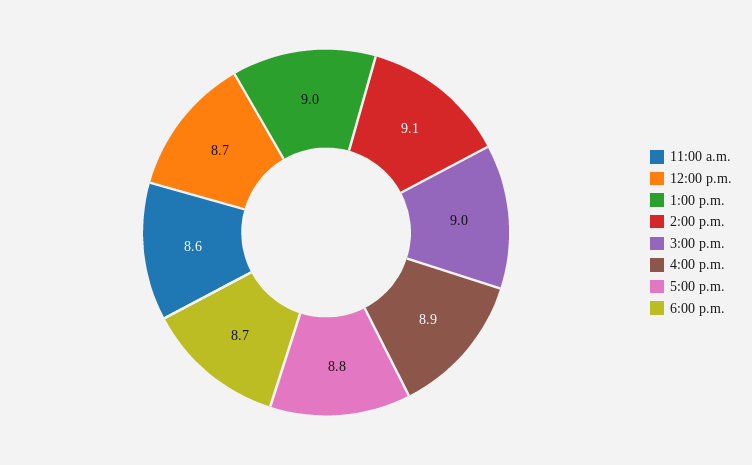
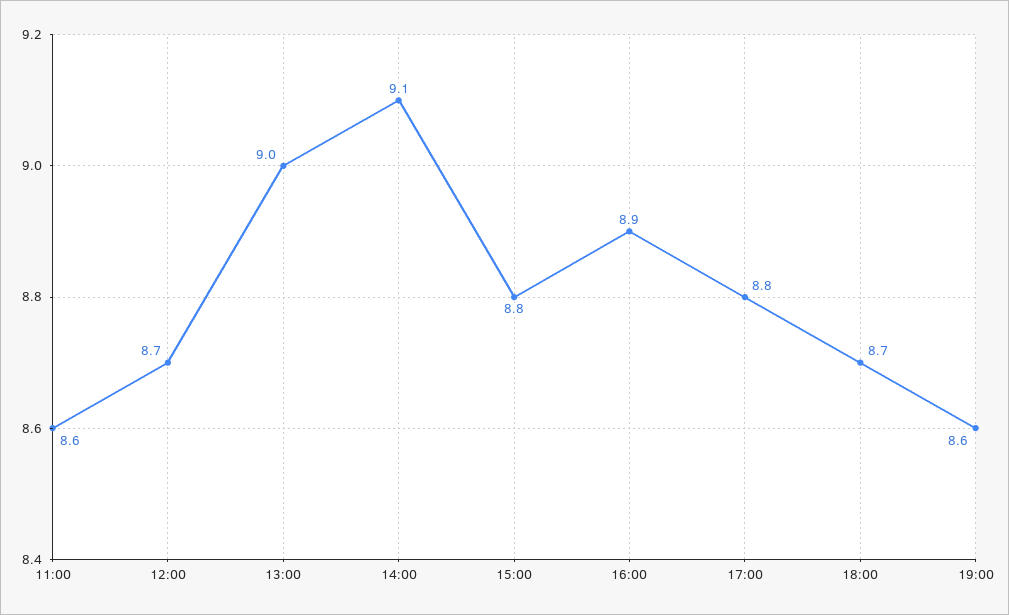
3:00 p.m.: 9 -> 8.8
19:00: none -> 8.6

